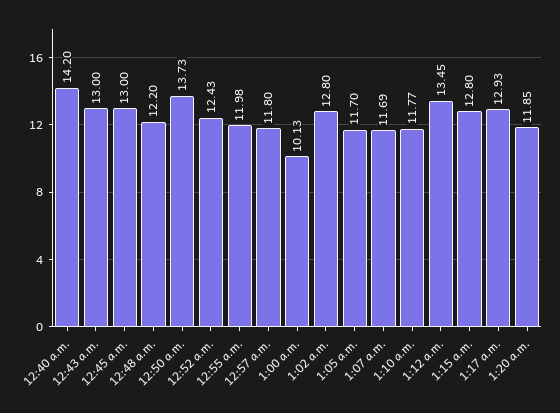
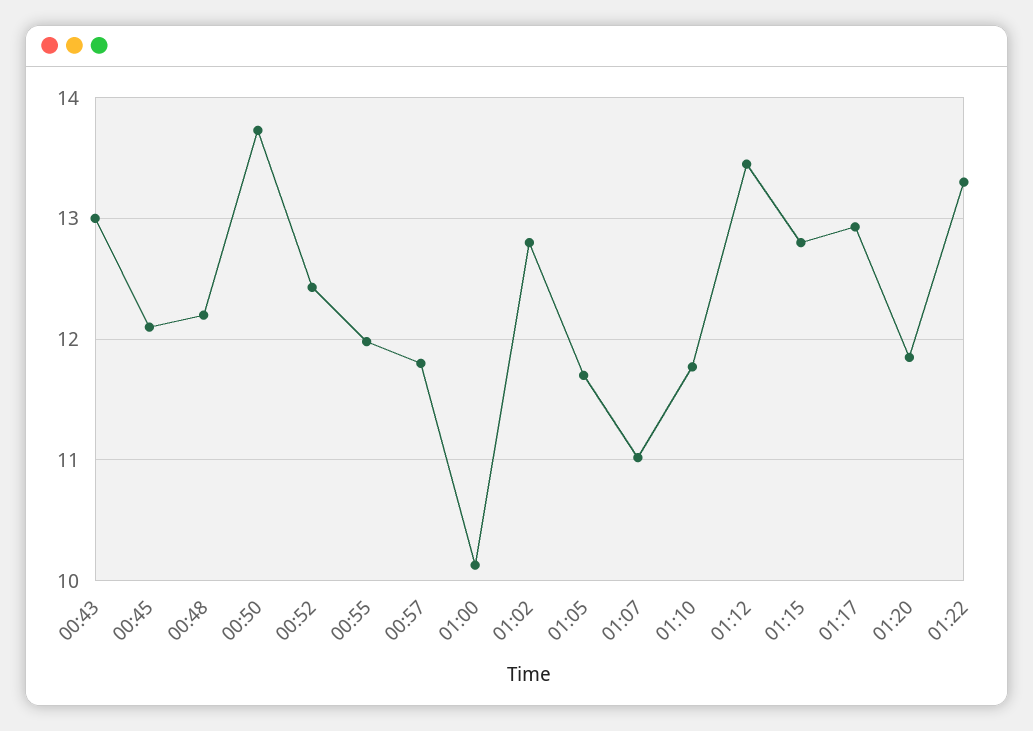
12:40 a.m.: 14.2 -> none
12:45 a.m.: 13 -> 12.1
1:07 a.m.: 11.69 -> 11
01:22: none -> 13.3

